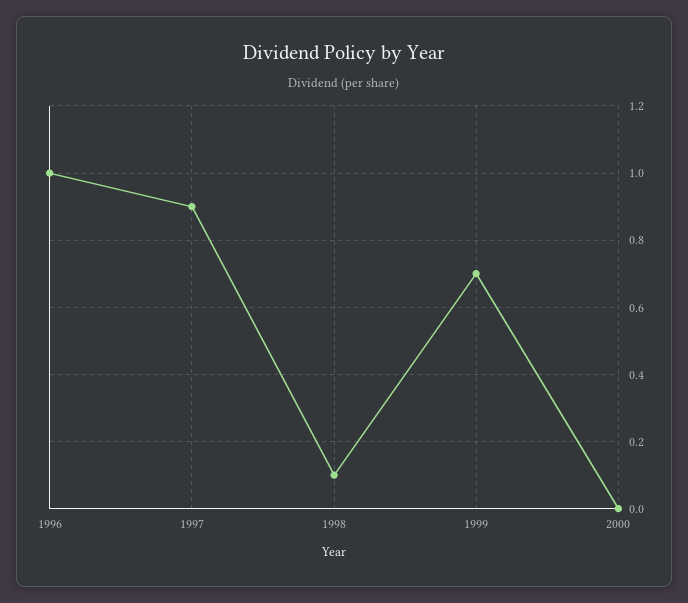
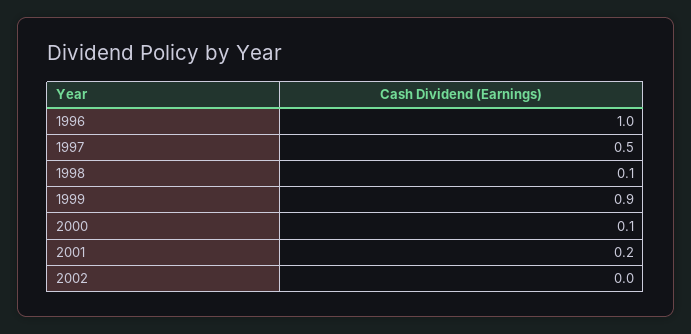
1997: 0.9 -> 0.5
1999: 0.7 -> 0.9
2000: 0 -> 0.1
2001: none -> 0.2
2002: none -> 0

